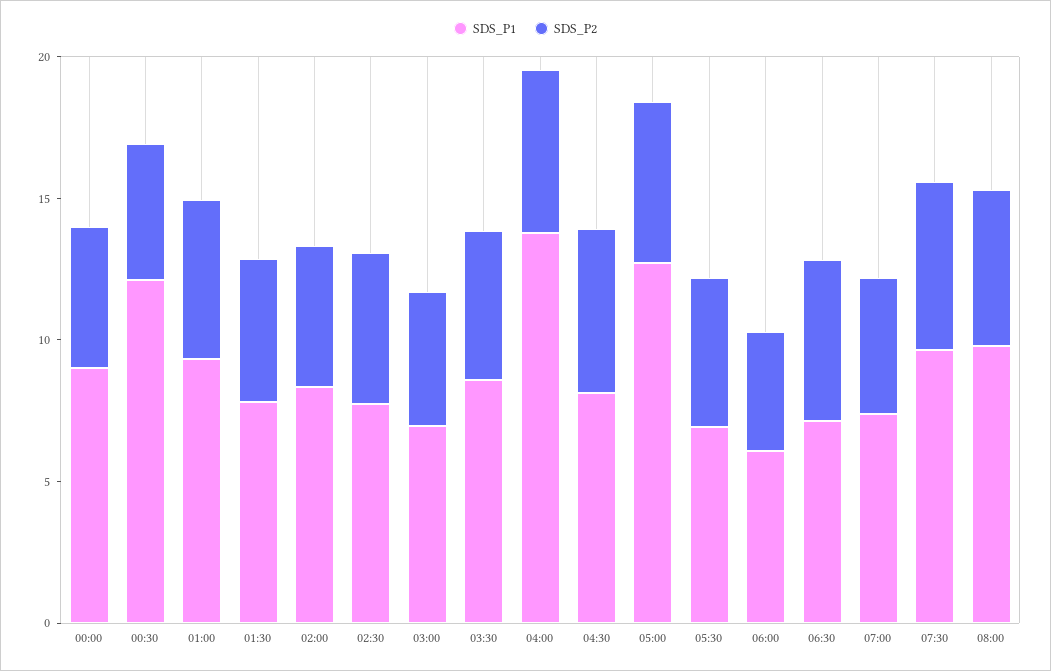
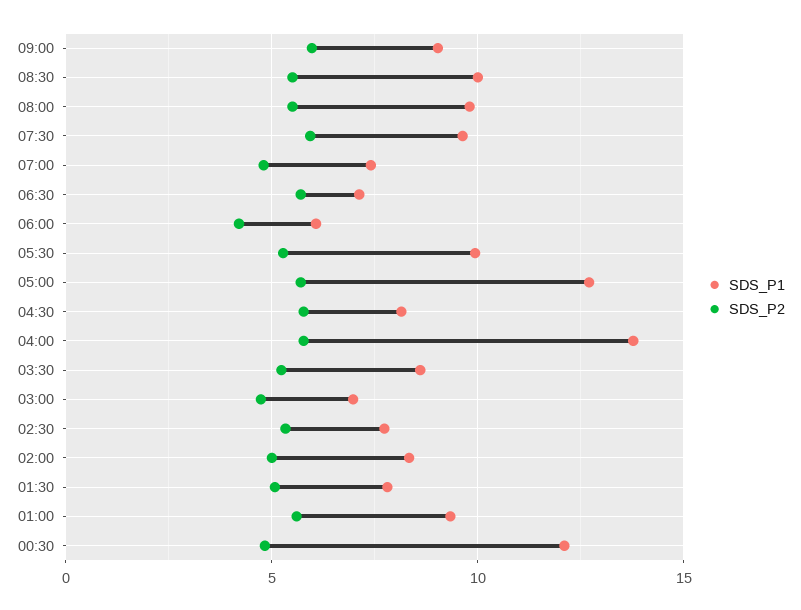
SDS_P1, 00:00: 9 -> none
SDS_P2, 00:00: 5 -> none
SDS_P1, 05:30: 7 -> 10
SDS_P1, 09:00: none -> 9
SDS_P2, 09:00: none -> 6
SDS_P1, 08:30: none -> 10
SDS_P2, 08:30: none -> 5.5

